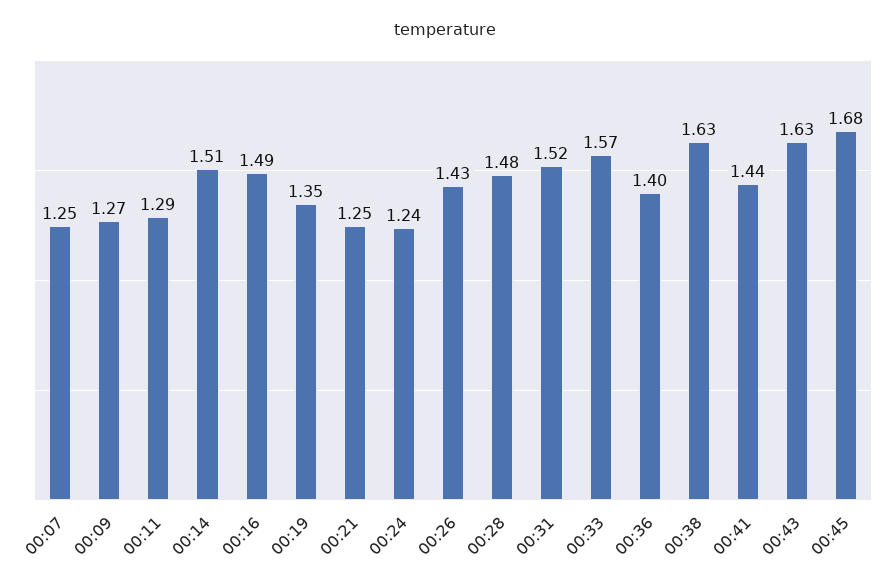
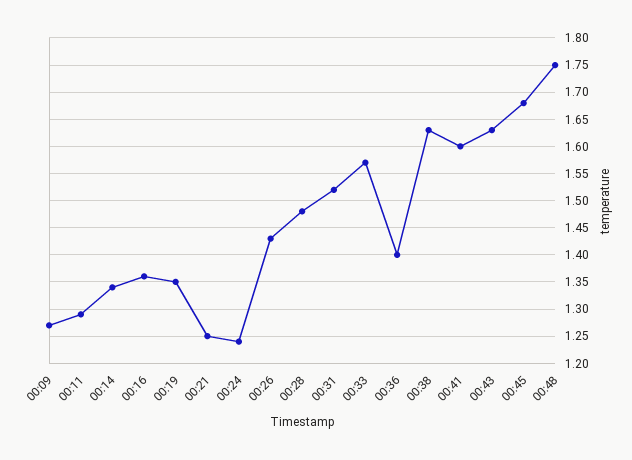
00:07: 1.25 -> none
00:14: 1.51 -> 1.35
00:16: 1.49 -> 1.35
00:41: 1.44 -> 1.6
00:48: none -> 1.75

